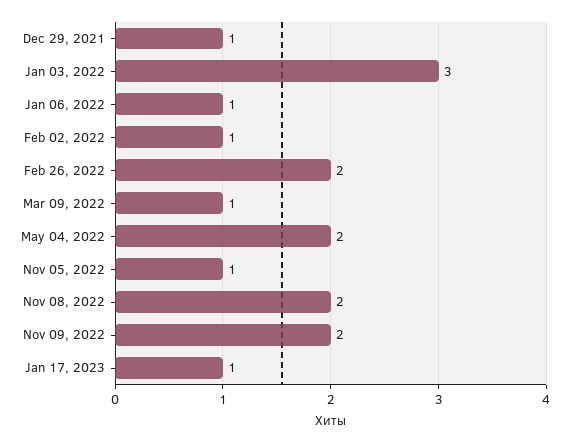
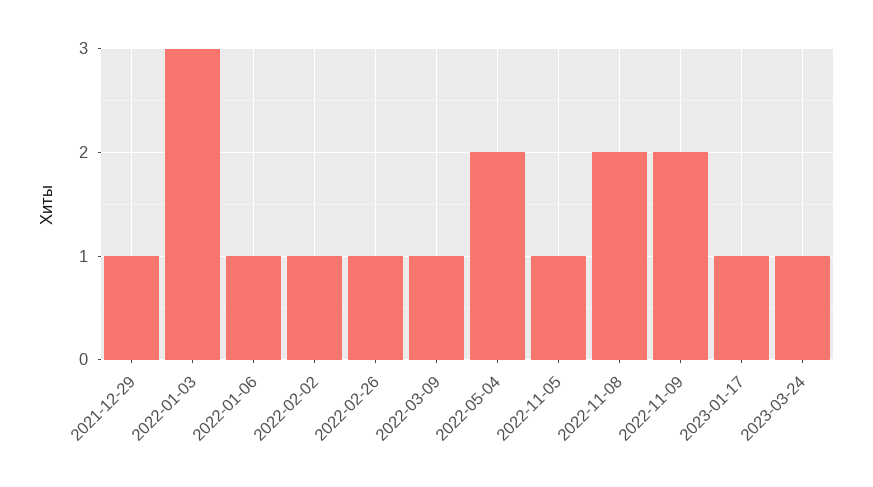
Feb 26, 2022: 2 -> 1
2023-03-24: none -> 1

